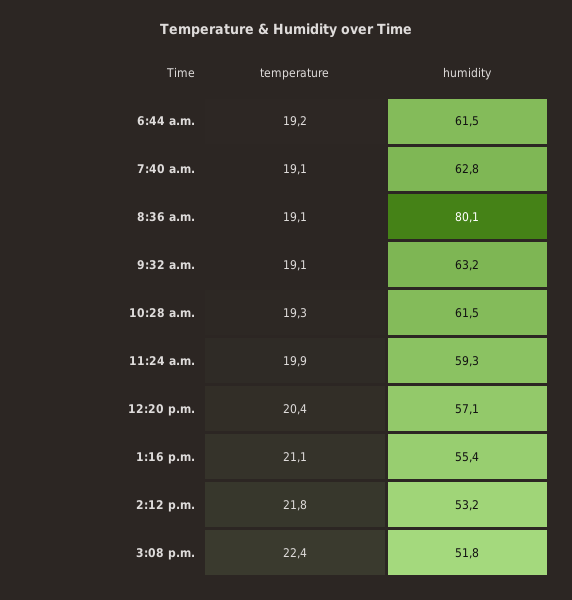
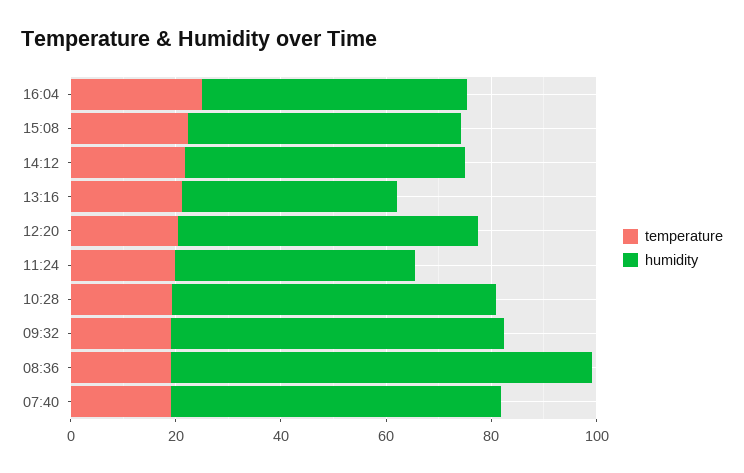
temperature, 6:44 a.m.: 19.2 -> none
humidity, 6:44 a.m.: 61.5 -> none
humidity, 11:24 a.m.: 59.3 -> 45
humidity, 1:16 p.m.: 55.4 -> 40
temperature, 16:04: none -> 25
humidity, 16:04: none -> 50

